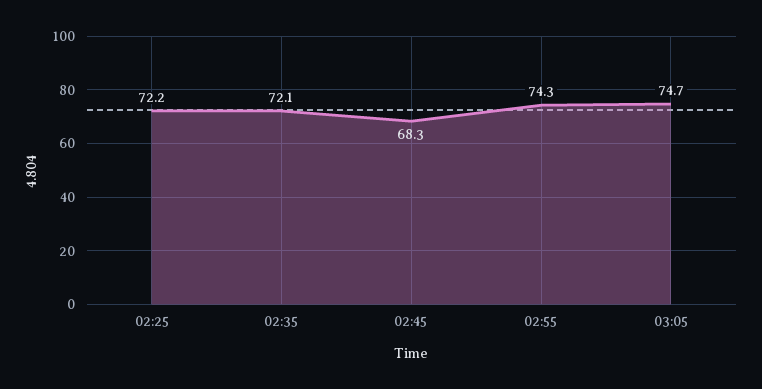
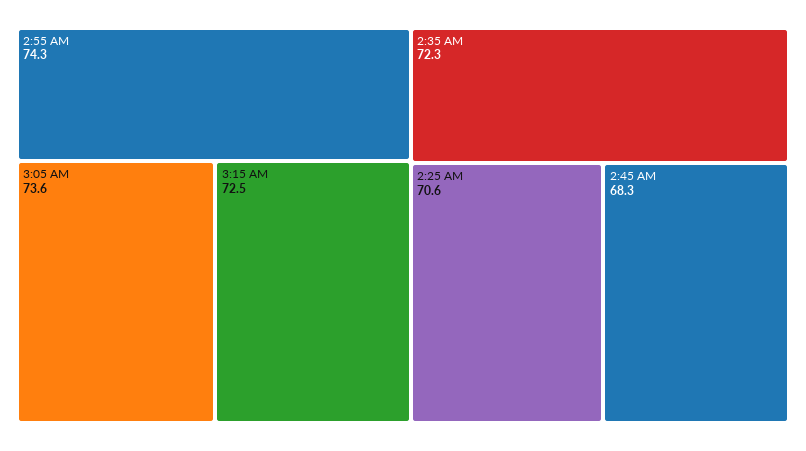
02:25: 72.2 -> 70.6
02:35: 72.1 -> 72.3
03:05: 74.7 -> 73.6
3:15 AM: none -> 72.5

